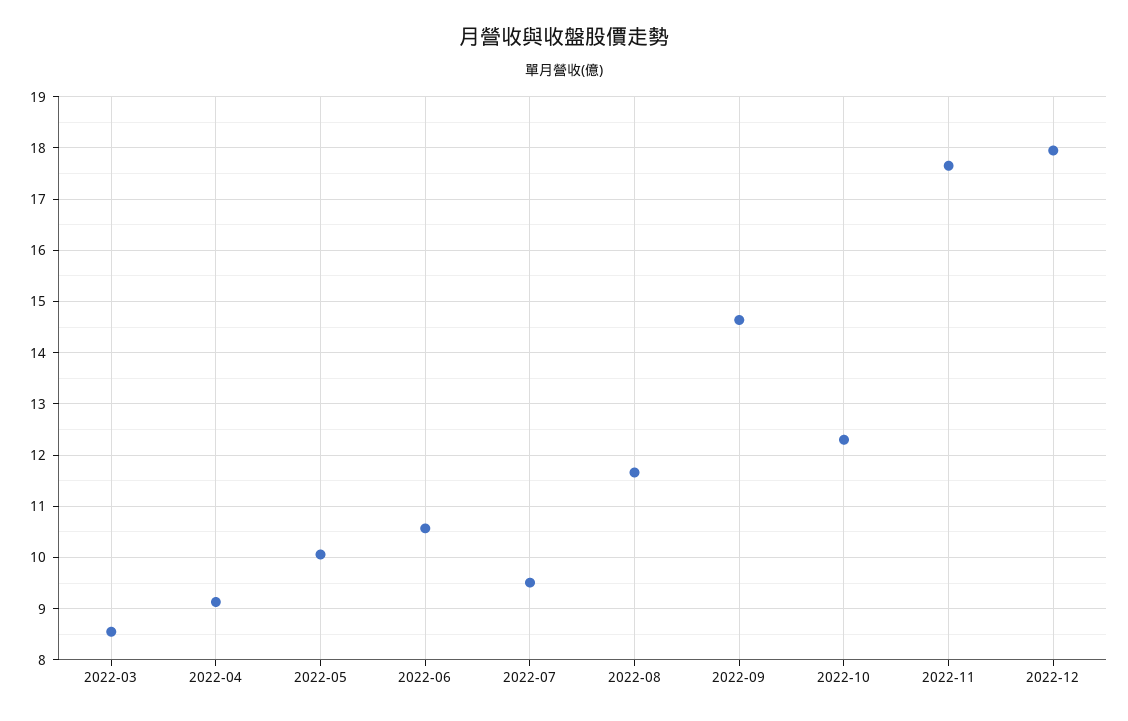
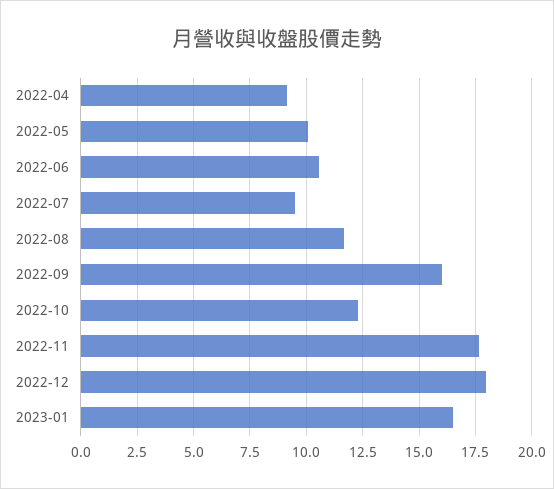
2022-03: 8.6 -> none
2022-09: 14.6 -> 16
2023-01: none -> 16.5

